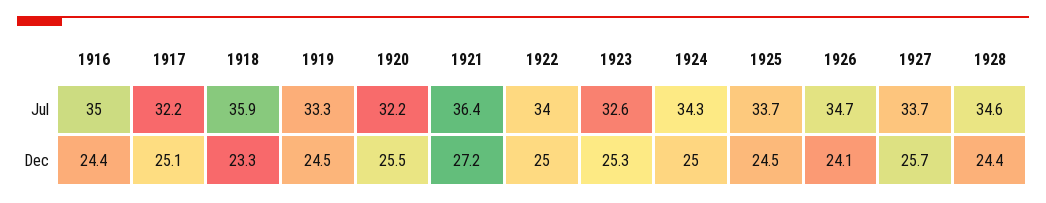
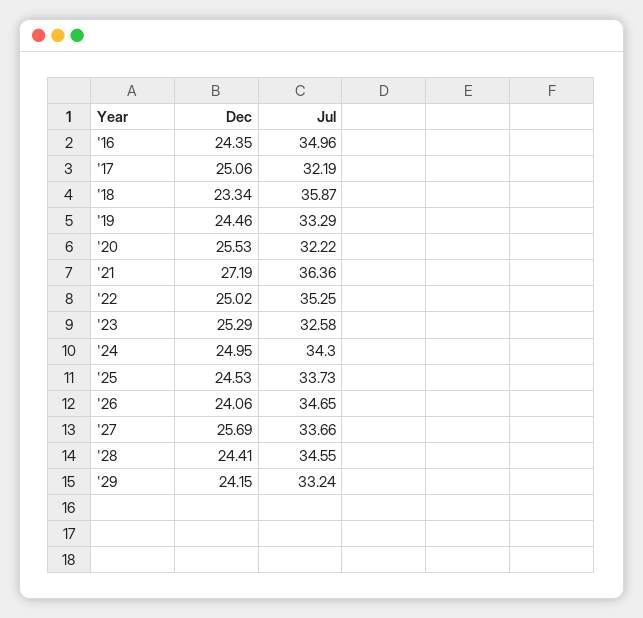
1922, Jul: 34 -> 35.25
'29, Dec: none -> 24.15
'29, Jul: none -> 33.24

